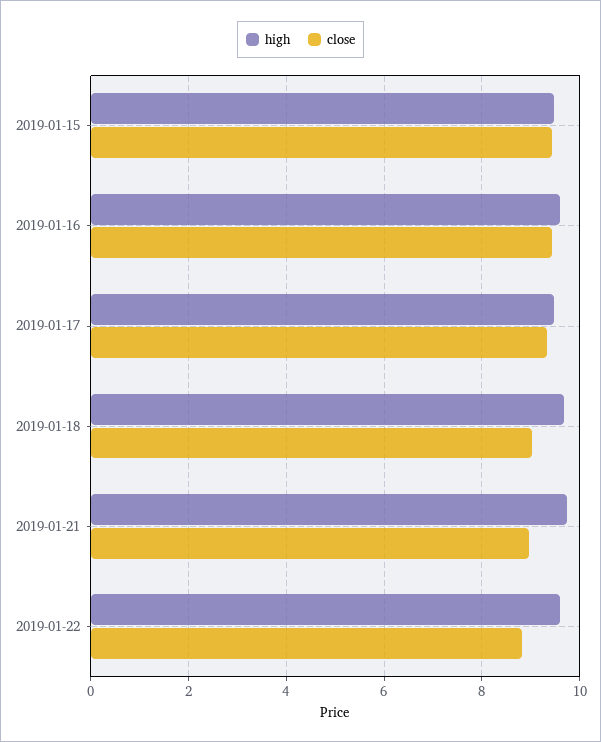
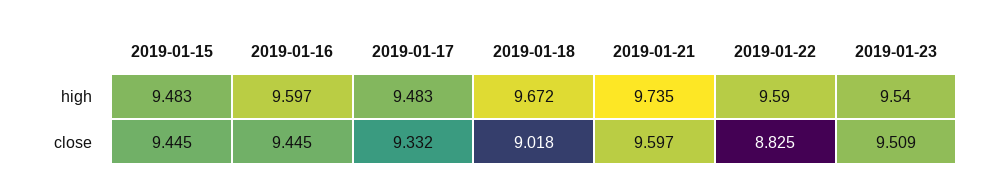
close, 2019-01-21: 9 -> 9.597
high, 2019-01-23: none -> 9.54
close, 2019-01-23: none -> 9.509

